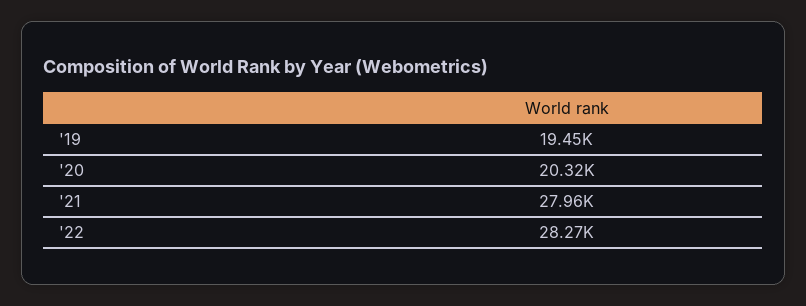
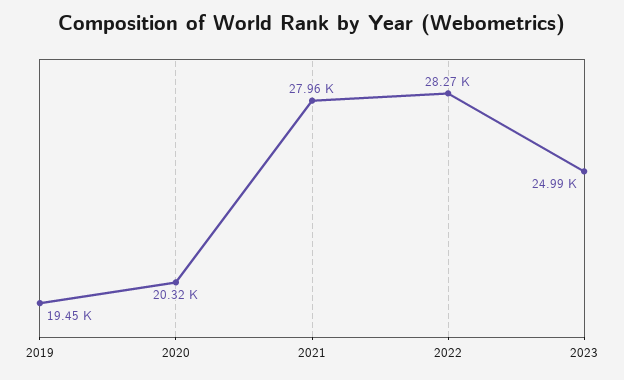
2023: none -> 24990

